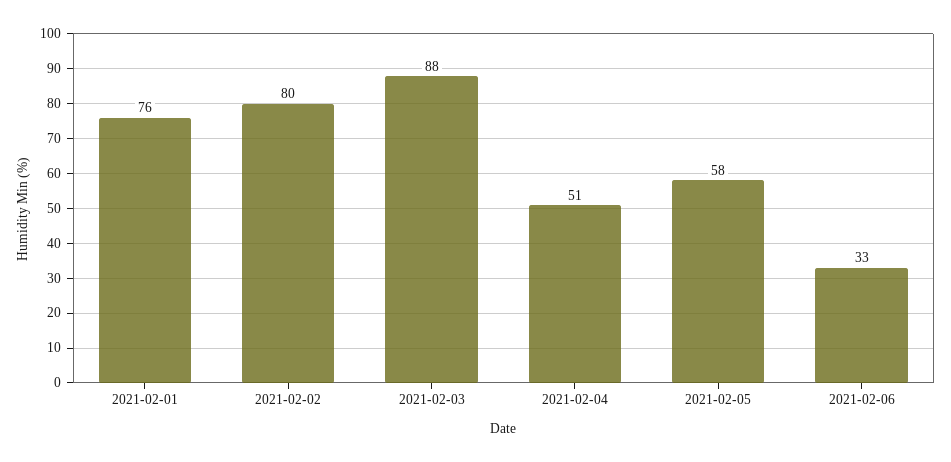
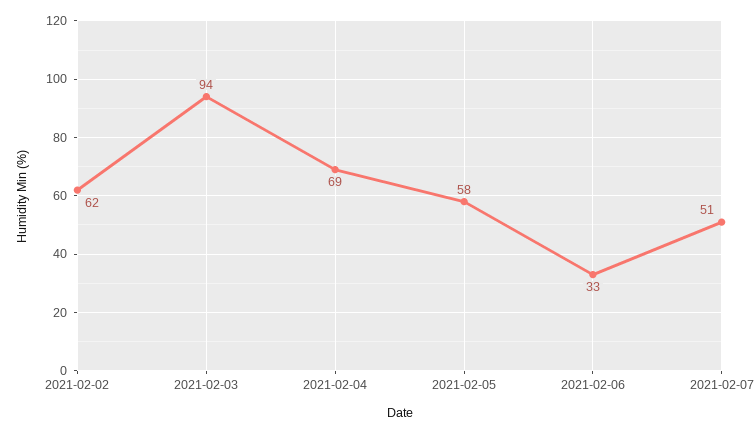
2021-02-01: 76 -> none
2021-02-02: 80 -> 62
2021-02-03: 88 -> 94
2021-02-04: 51 -> 69
2021-02-07: none -> 51

